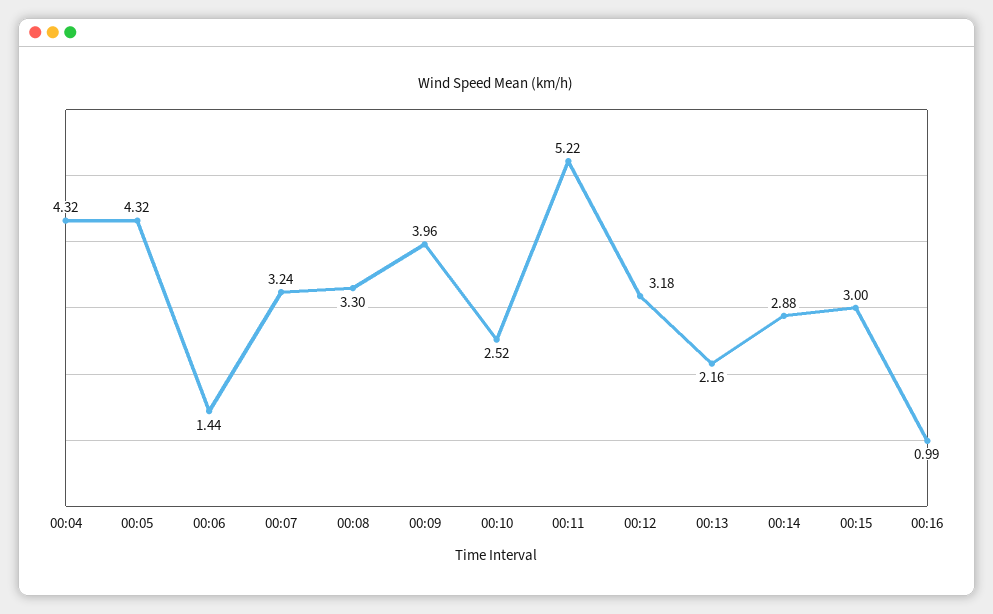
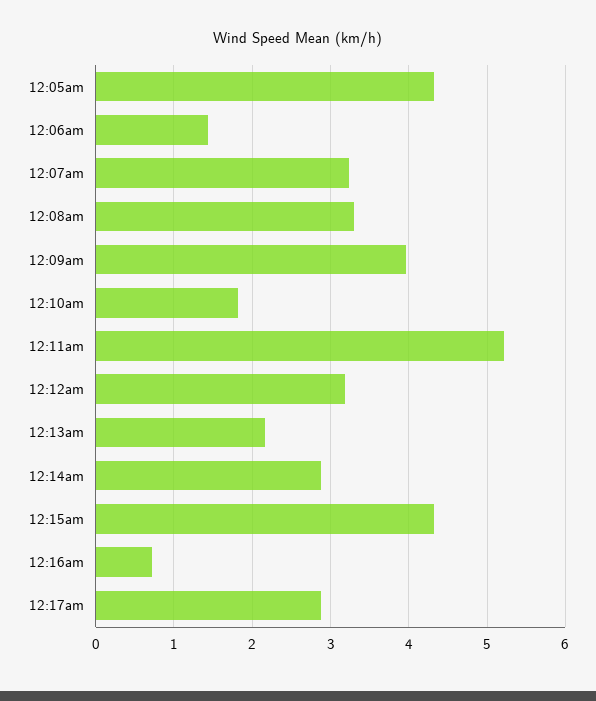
00:04: 4.32 -> none
00:10: 2.52 -> 1.8
00:15: 3 -> 4.3
00:16: 0.99 -> 0.7
12:17am: none -> 2.9

